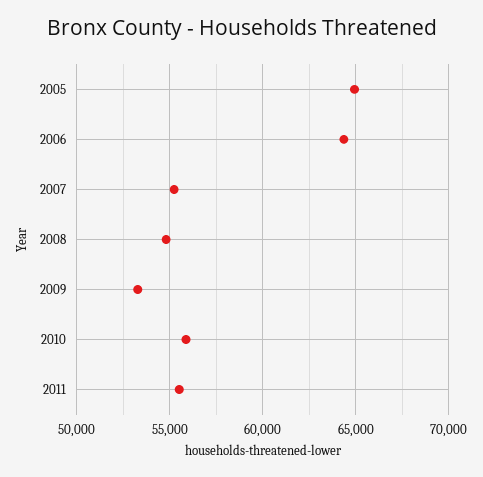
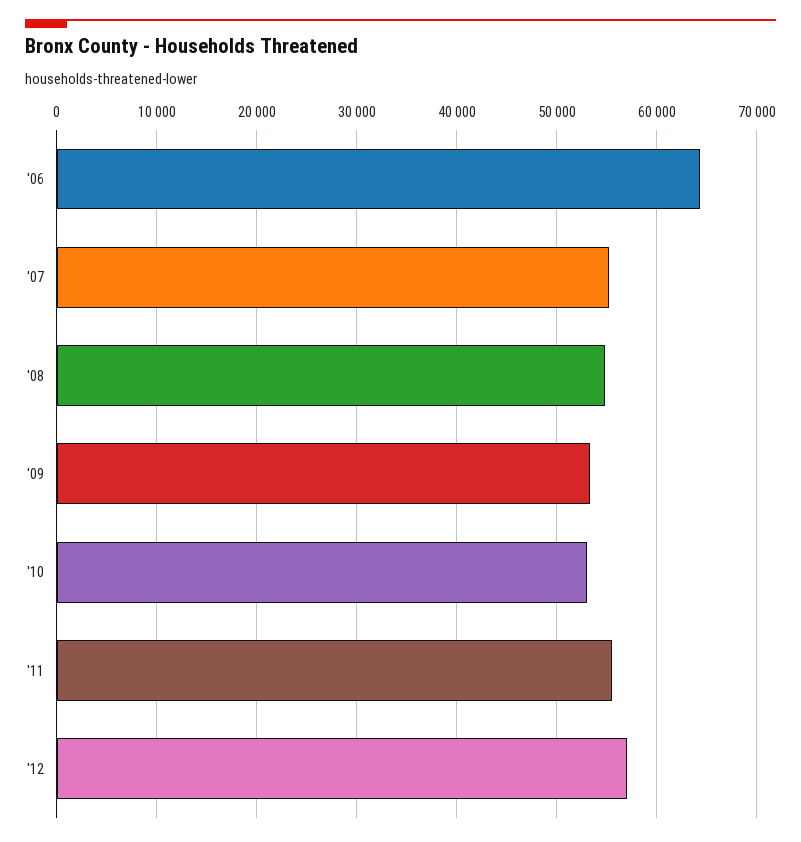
2005: 65000 -> none
2010: 56000 -> 53000
'12: none -> 57000

